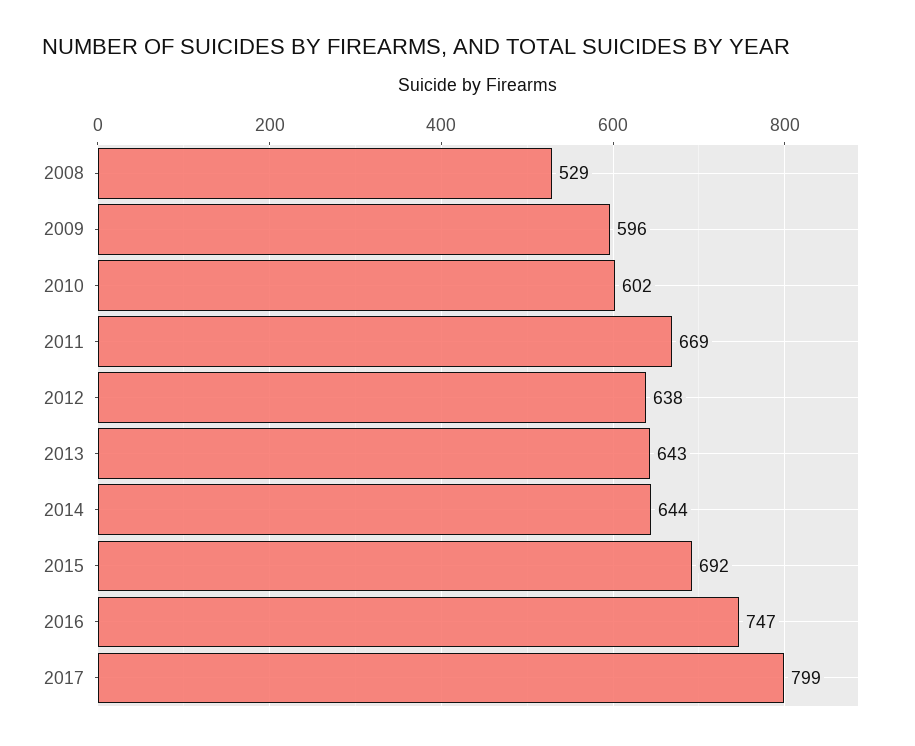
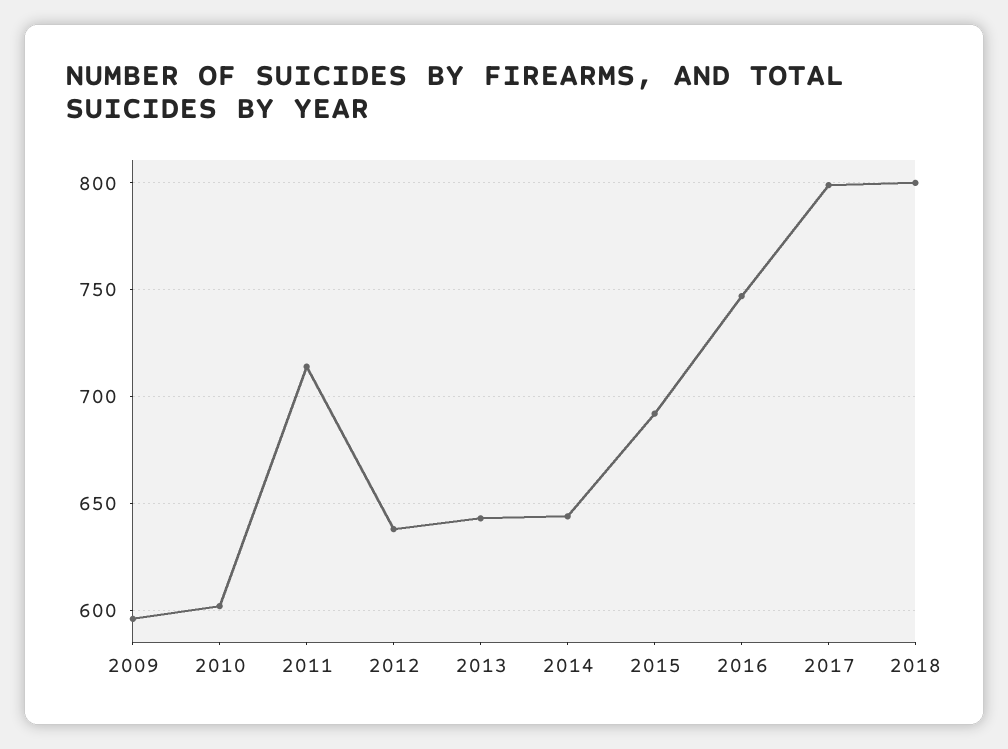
2008: 529 -> none
2011: 669 -> 715
2018: none -> 800

